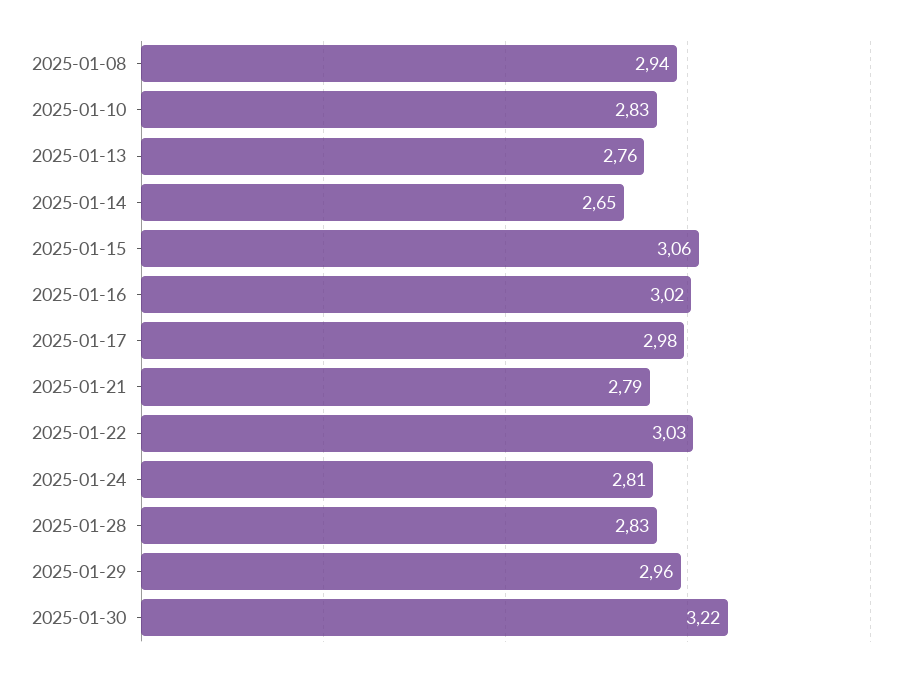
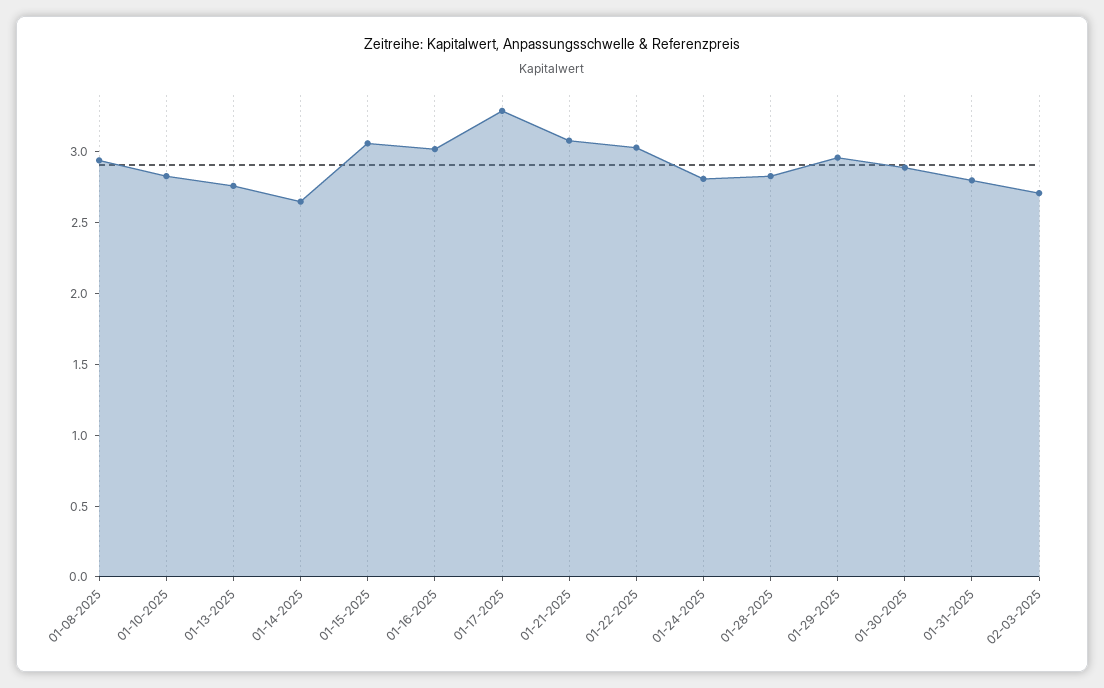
2025-01-17: 2.98 -> 3.3
2025-01-21: 2.79 -> 3.1
2025-01-30: 3.22 -> 2.9
01-31-2025: none -> 2.8
02-03-2025: none -> 2.7

